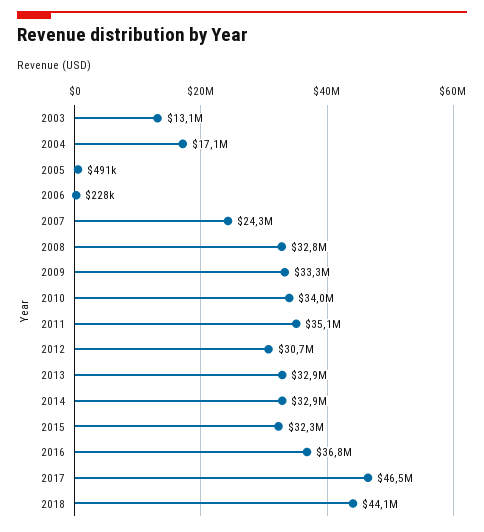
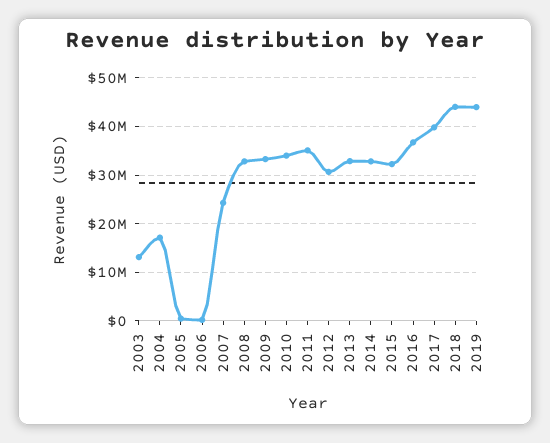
2017: 46500000 -> 40000000
2019: none -> 44000000

